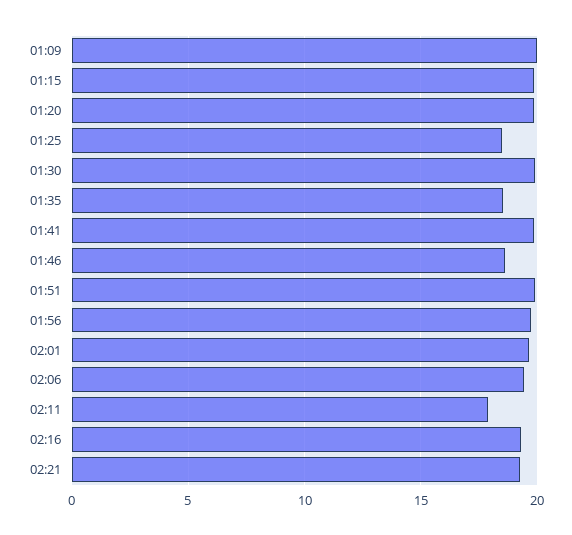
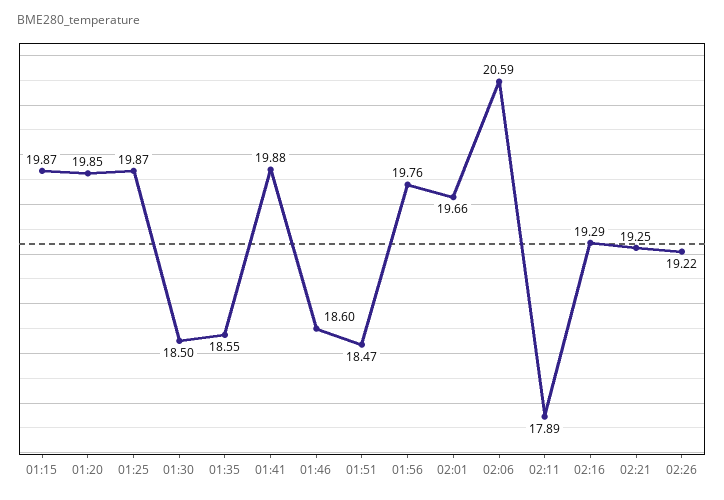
01:09: 20 -> none
01:25: 18.5 -> 19.87
01:30: 20 -> 18.5
01:51: 20 -> 18.47
02:06: 19.5 -> 20.59
02:26: none -> 19.22

